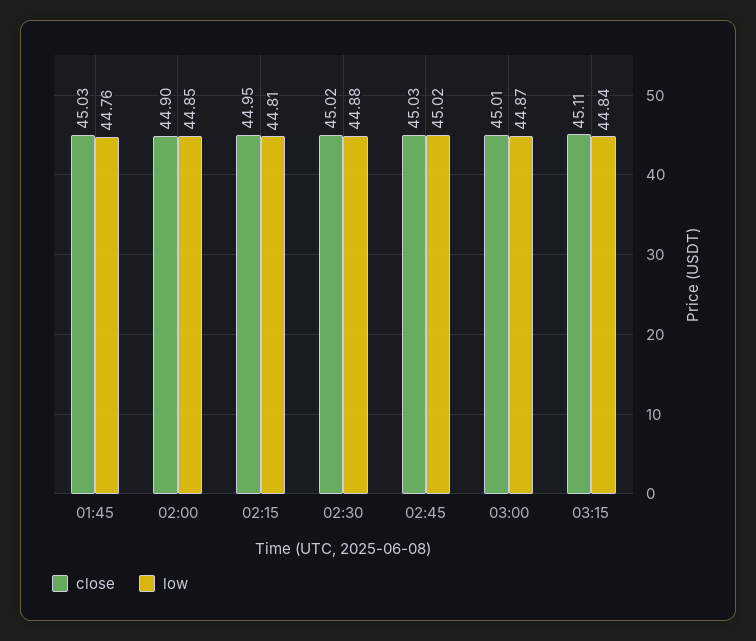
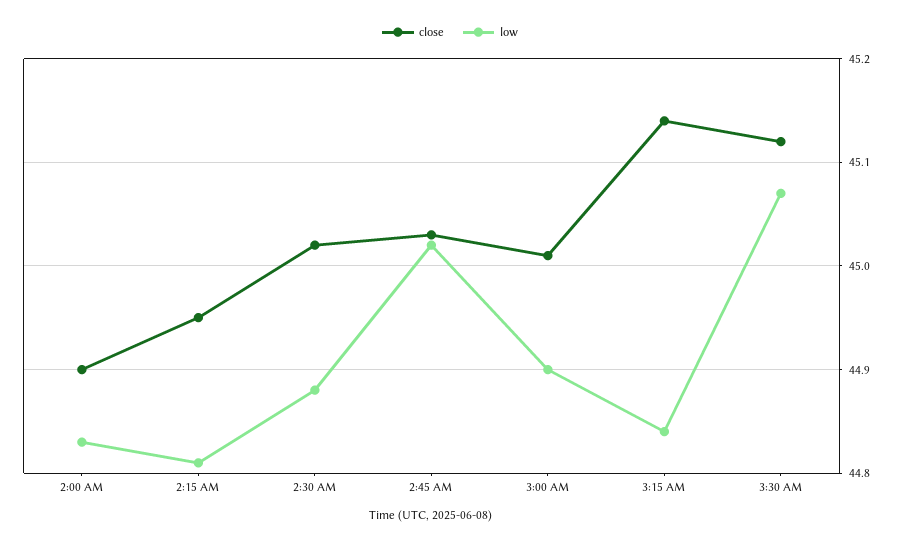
close, 01:45: 45.03 -> none
low, 01:45: 44.76 -> none
low, 02:00: 44.85 -> 44.83
low, 03:00: 44.87 -> 44.9
close, 03:15: 45.11 -> 45.14
close, 3:30 AM: none -> 45.12
low, 3:30 AM: none -> 45.07

